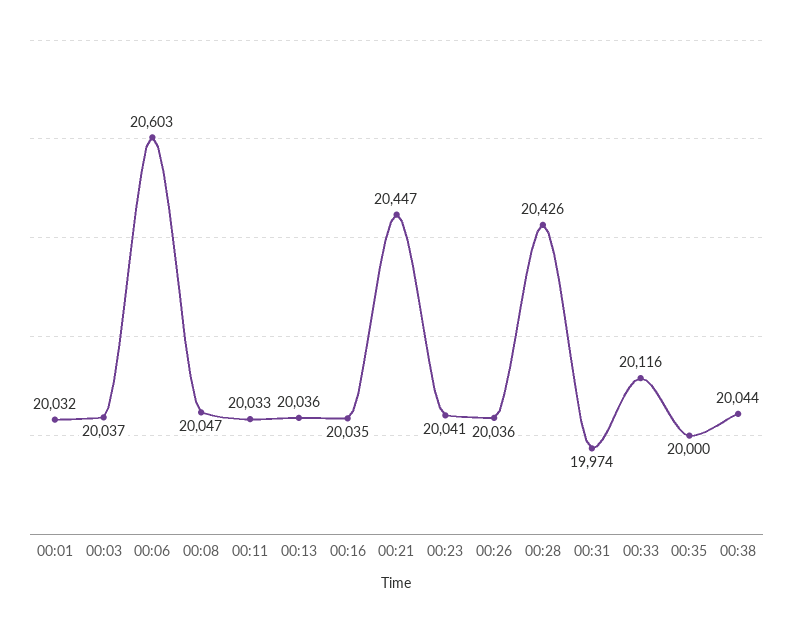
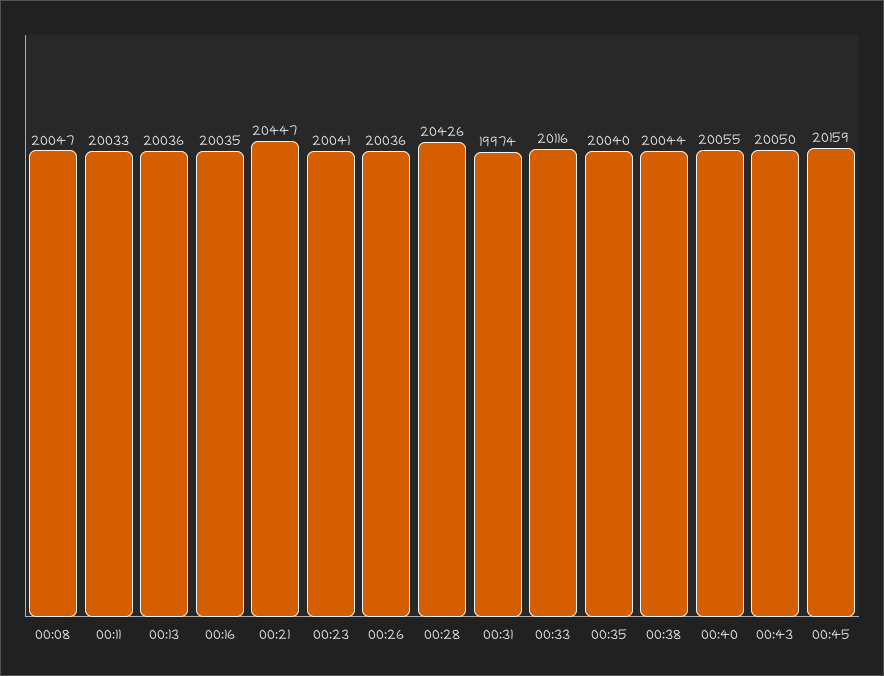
00:01: 20032 -> none
00:03: 20037 -> none
00:06: 20603 -> none
00:35: 20000 -> 20040
00:40: none -> 20055
00:43: none -> 20050
00:45: none -> 20159

